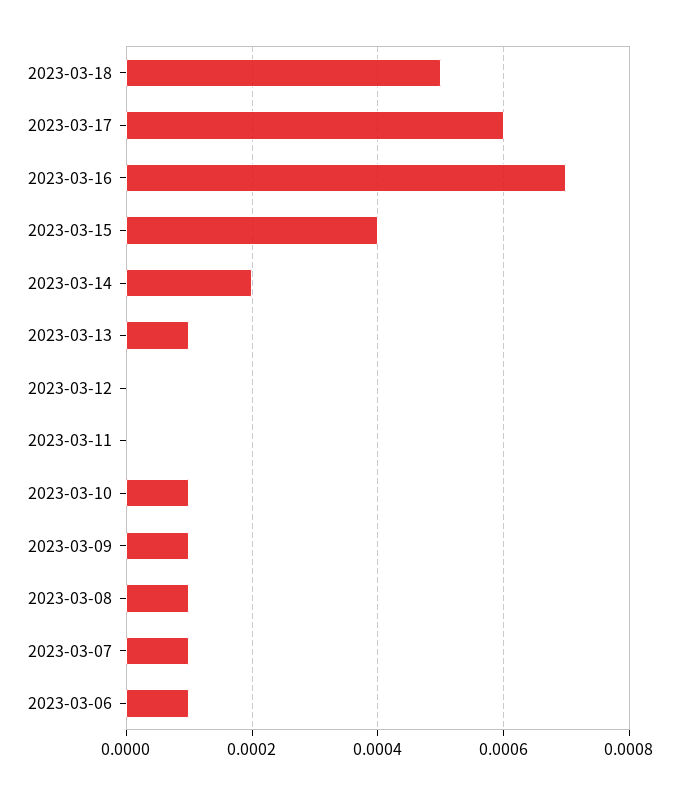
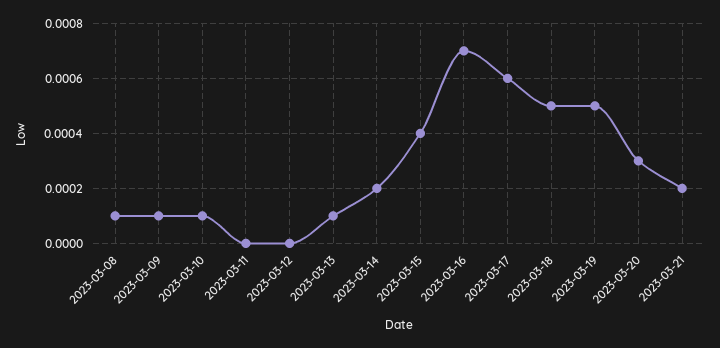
2023-03-07: 0.0001 -> none
2023-03-06: 0.0001 -> none
2023-03-19: none -> 0.0005
2023-03-20: none -> 0.0003
2023-03-21: none -> 0.0002

